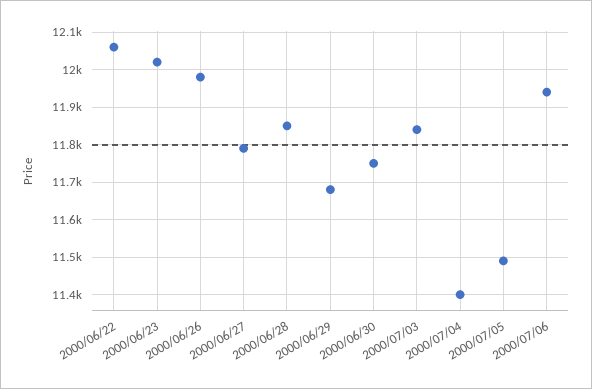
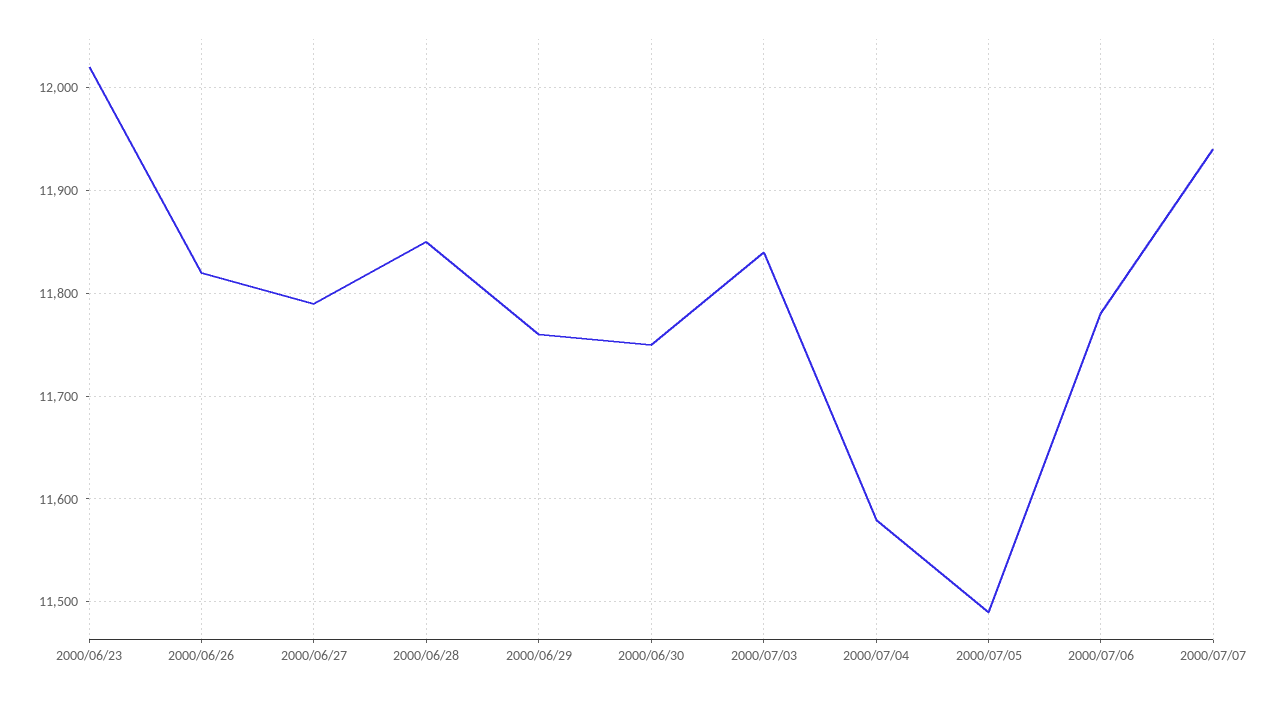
2000/06/22: 12060 -> none
2000/06/26: 11980 -> 11820
2000/06/29: 11680 -> 11760
2000/07/04: 11400 -> 11580
2000/07/06: 11940 -> 11780
2000/07/07: none -> 11940

